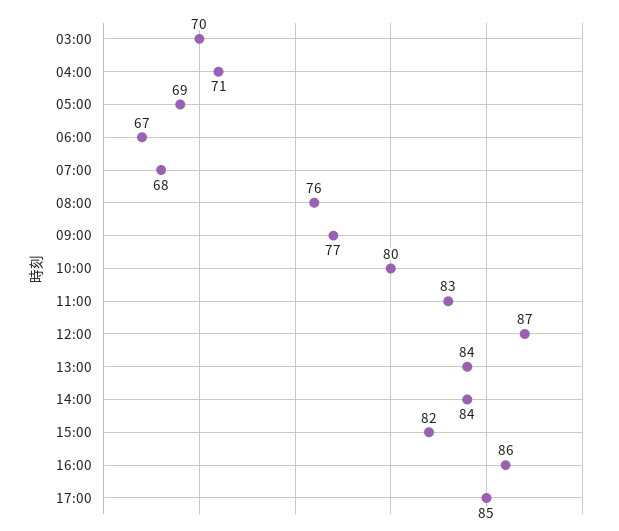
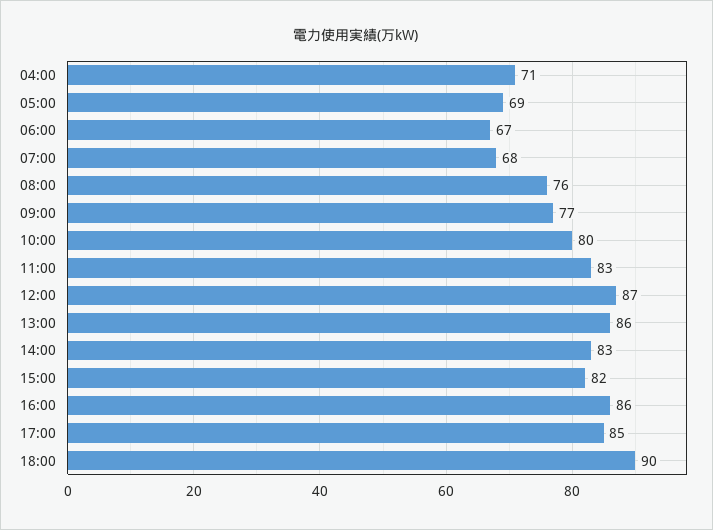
03:00: 70 -> none
13:00: 84 -> 86
14:00: 84 -> 83
18:00: none -> 90

